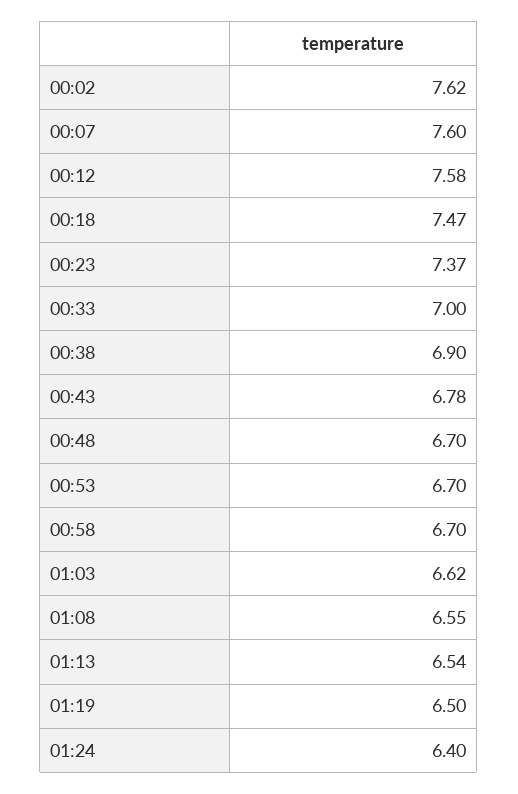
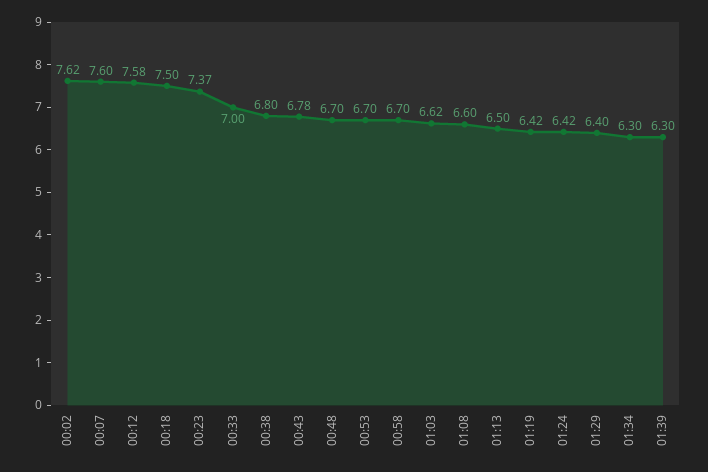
00:18: 7.47 -> 7.5
00:38: 6.9 -> 6.8
01:08: 6.55 -> 6.6
01:13: 6.54 -> 6.5
01:19: 6.5 -> 6.42
01:24: 6.4 -> 6.42
01:29: none -> 6.4
01:34: none -> 6.3
01:39: none -> 6.3

